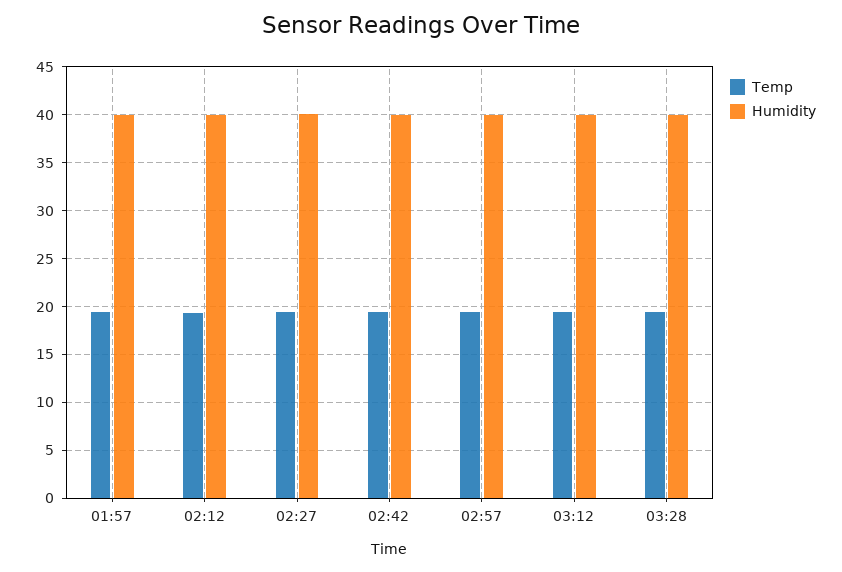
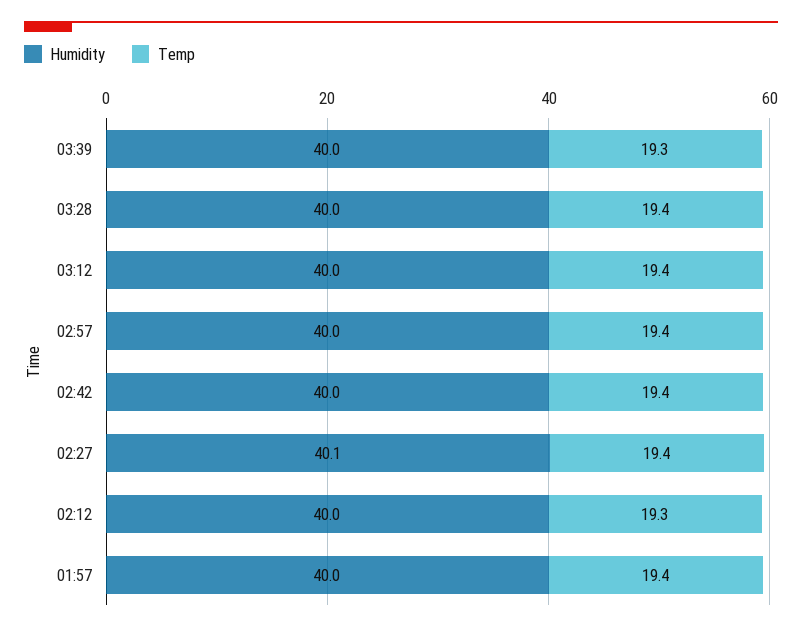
Humidity, 03:39: none -> 40
Temp, 03:39: none -> 19.3

